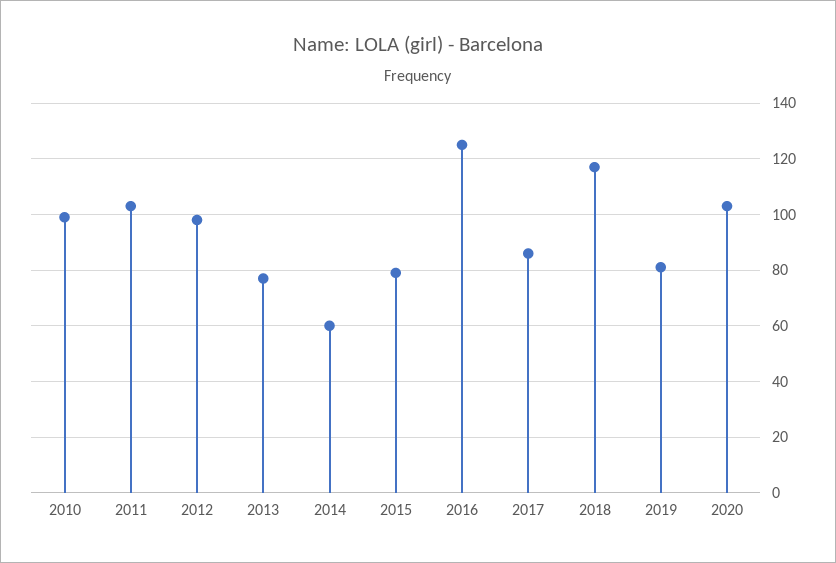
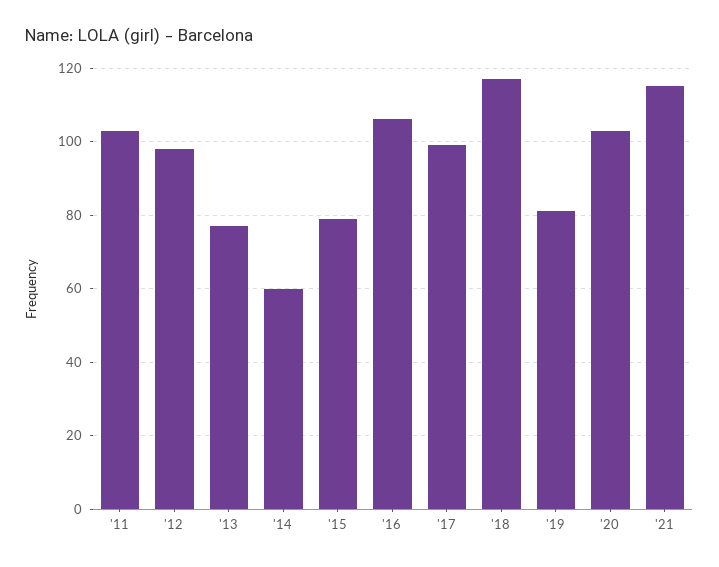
2010: 100 -> none
2016: 125 -> 105
2017: 85 -> 100
'21: none -> 115

